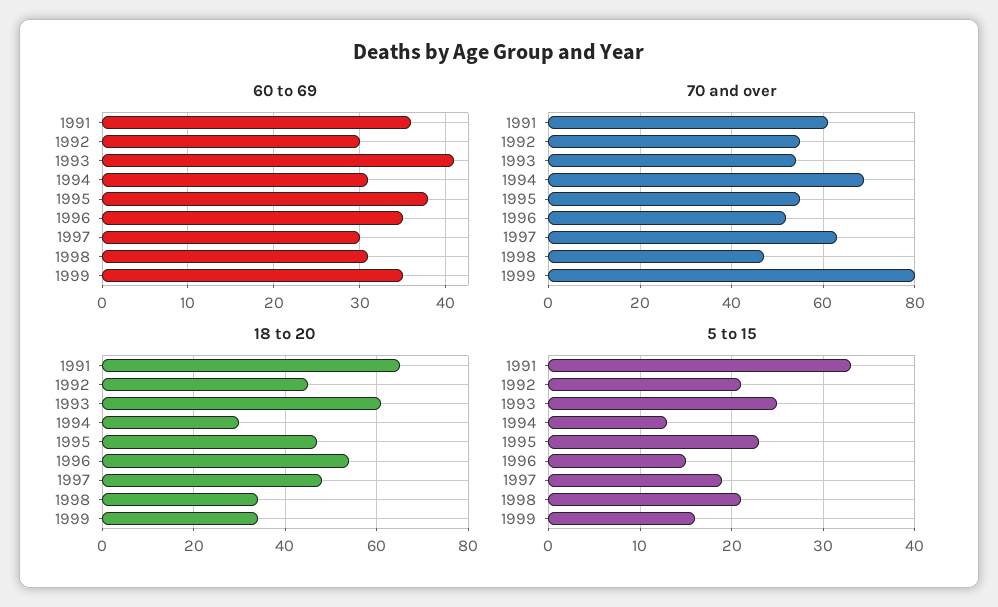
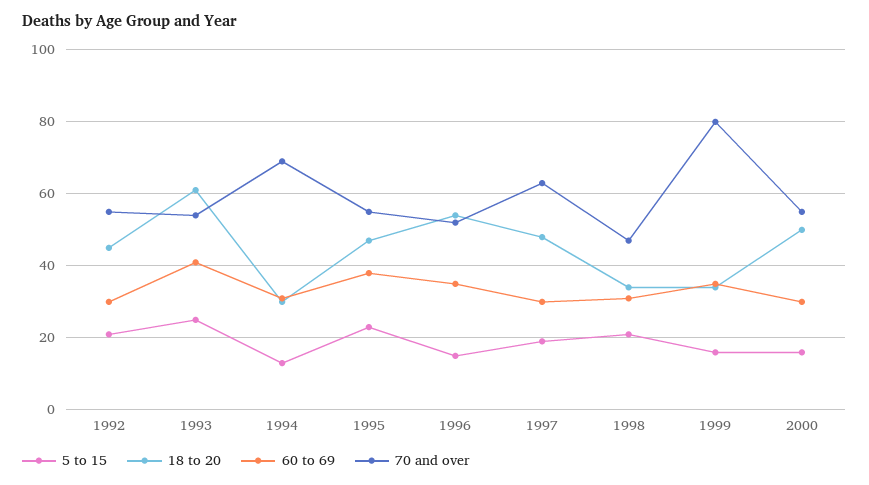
60 to 69, 1991: 36 -> none
70 and over, 1991: 60 -> none
18 to 20, 1991: 65 -> none
5 to 15, 1991: 33 -> none
5 to 15, 2000: none -> 15
18 to 20, 2000: none -> 50
60 to 69, 2000: none -> 30
70 and over, 2000: none -> 55

